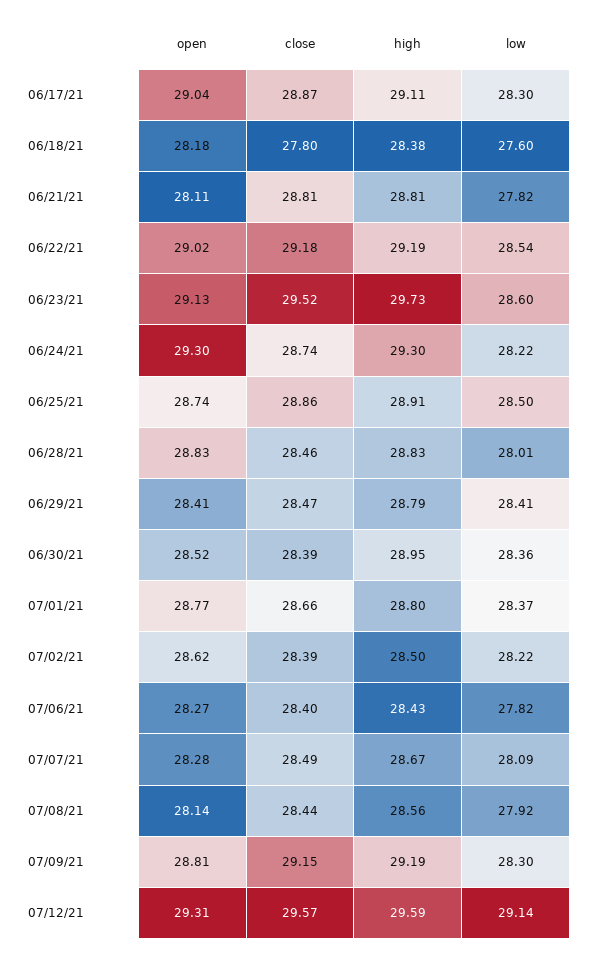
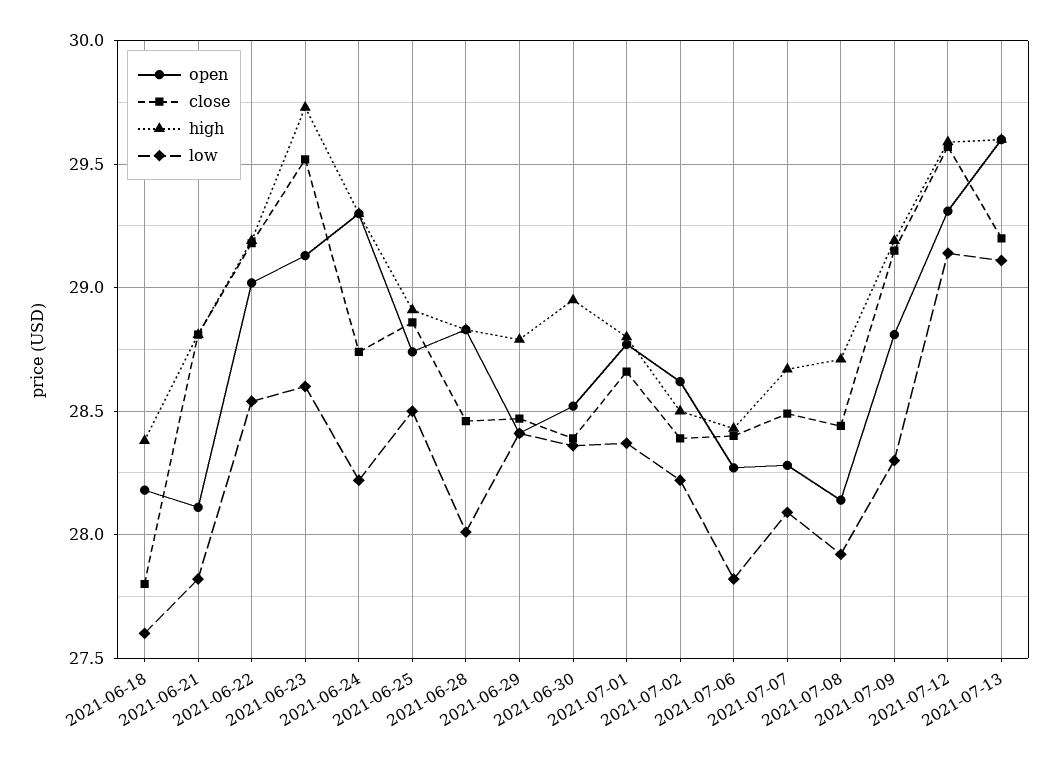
open, 06/17/21: 29.04 -> none
close, 06/17/21: 28.87 -> none
high, 06/17/21: 29.11 -> none
low, 06/17/21: 28.3 -> none
high, 07/08/21: 28.56 -> 28.7
open, 2021-07-13: none -> 29.6
close, 2021-07-13: none -> 29.2
high, 2021-07-13: none -> 29.6
low, 2021-07-13: none -> 29.1

